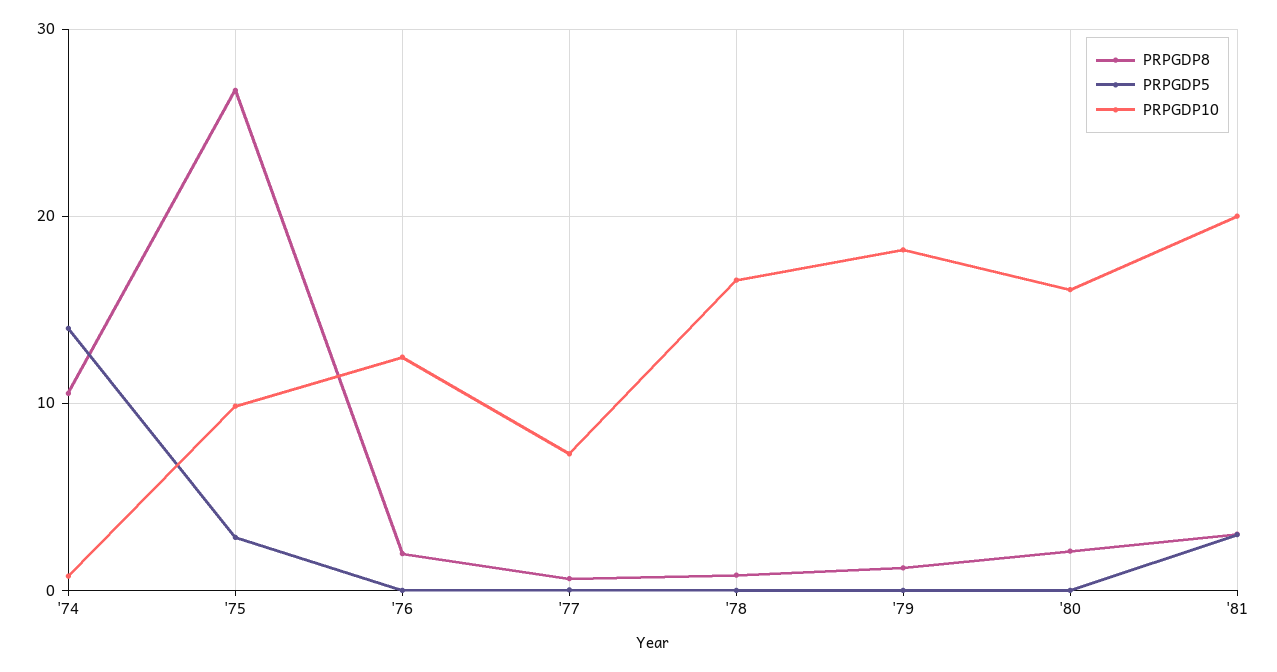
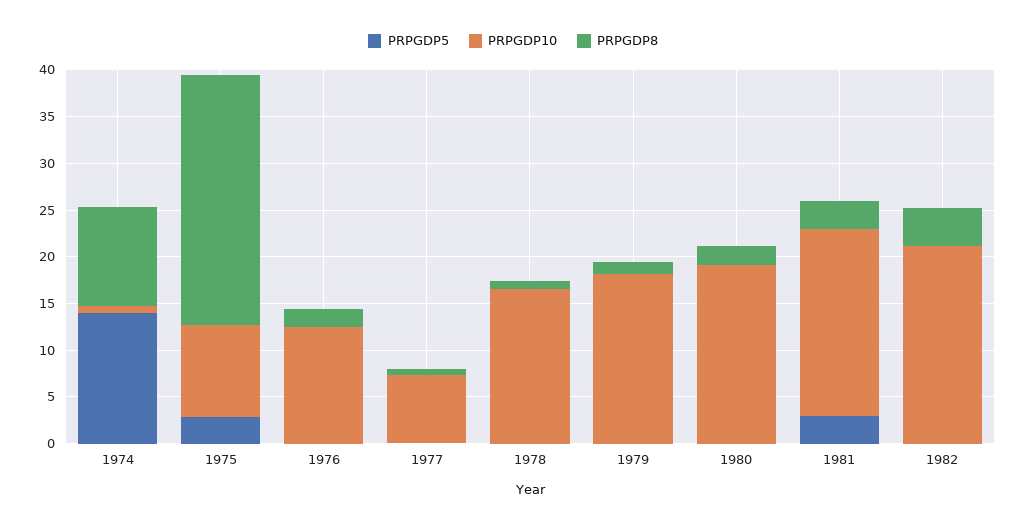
PRPGDP10, '80: 16 -> 19
PRPGDP5, 1982: none -> 0
PRPGDP10, 1982: none -> 21
PRPGDP8, 1982: none -> 4

